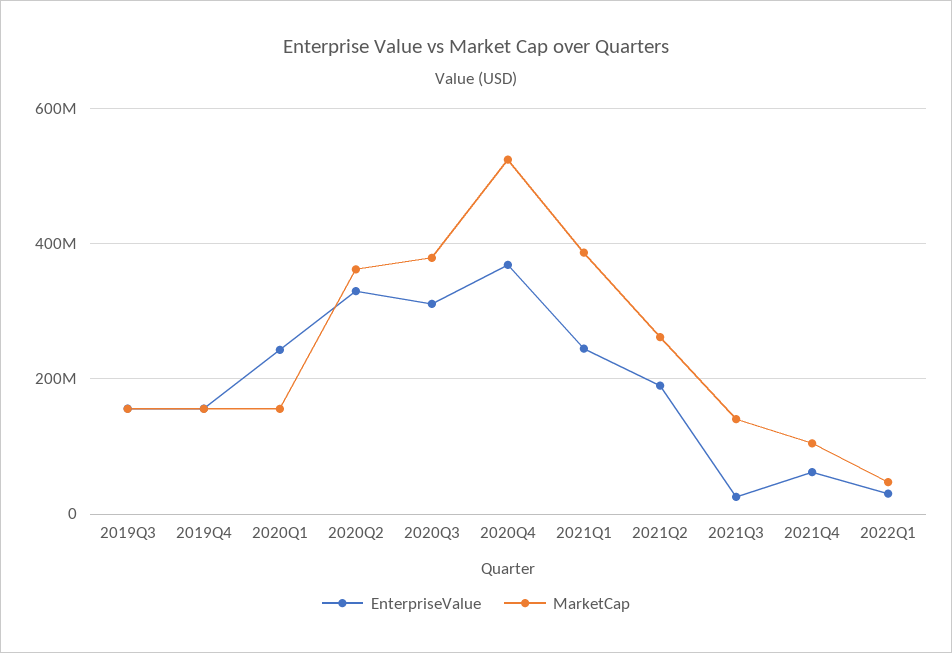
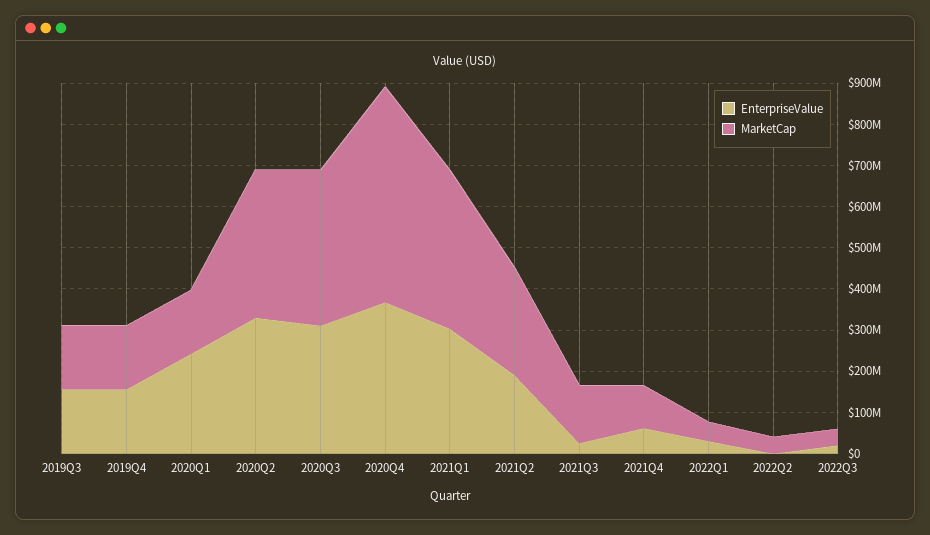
EnterpriseValue, 2021Q1: 240000000 -> 300000000
EnterpriseValue, 2022Q2: none -> 0
MarketCap, 2022Q2: none -> 40000000
EnterpriseValue, 2022Q3: none -> 20000000
MarketCap, 2022Q3: none -> 40000000

